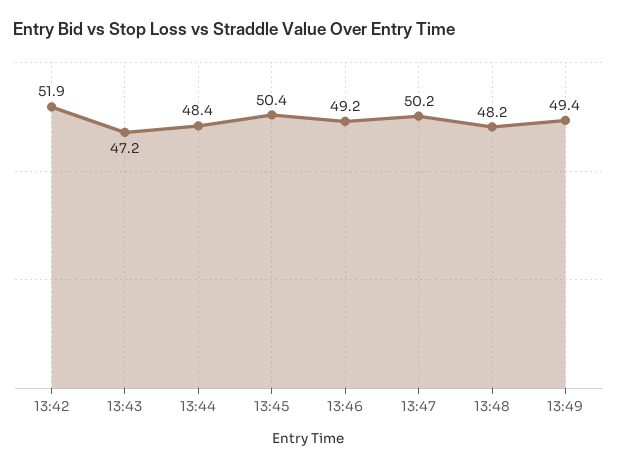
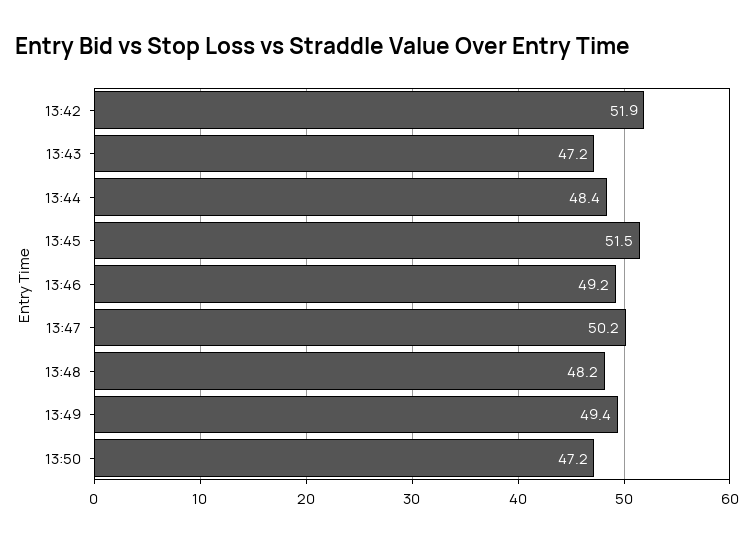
13:45: 50.4 -> 51.5
13:50: none -> 47.2

